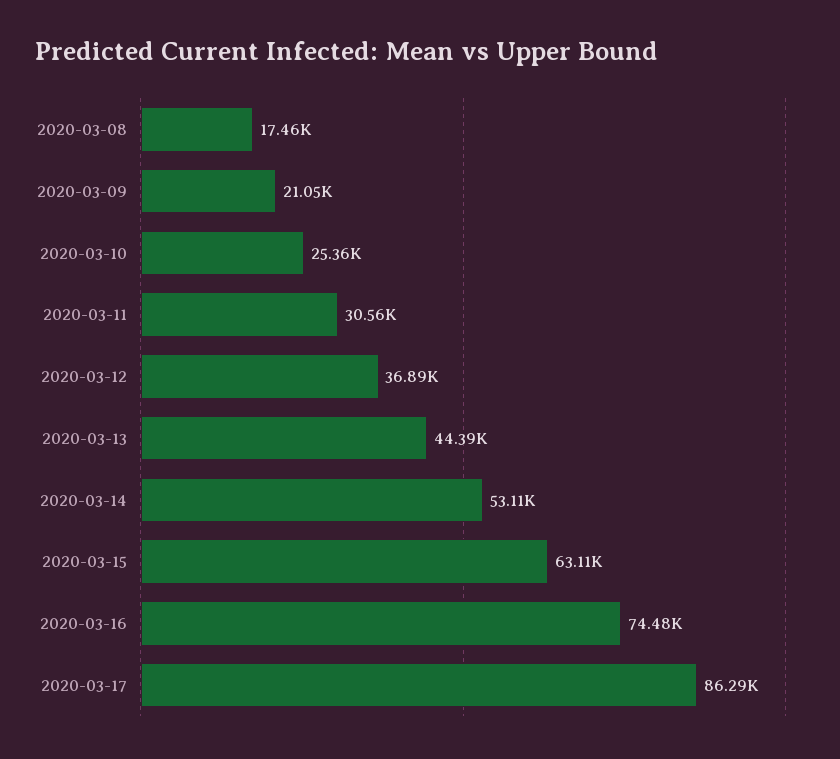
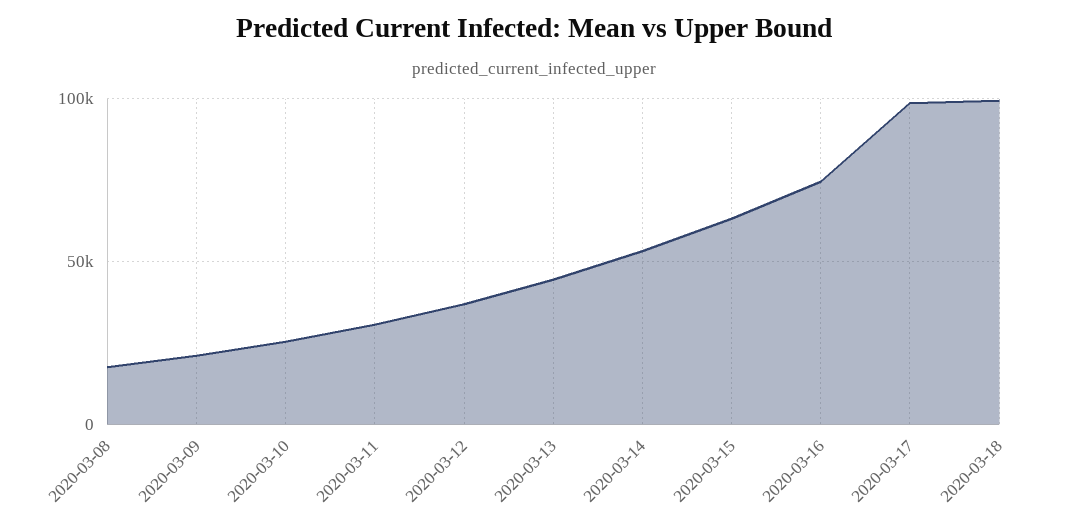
2020-03-17: 86290 -> 100000
2020-03-18: none -> 100000

